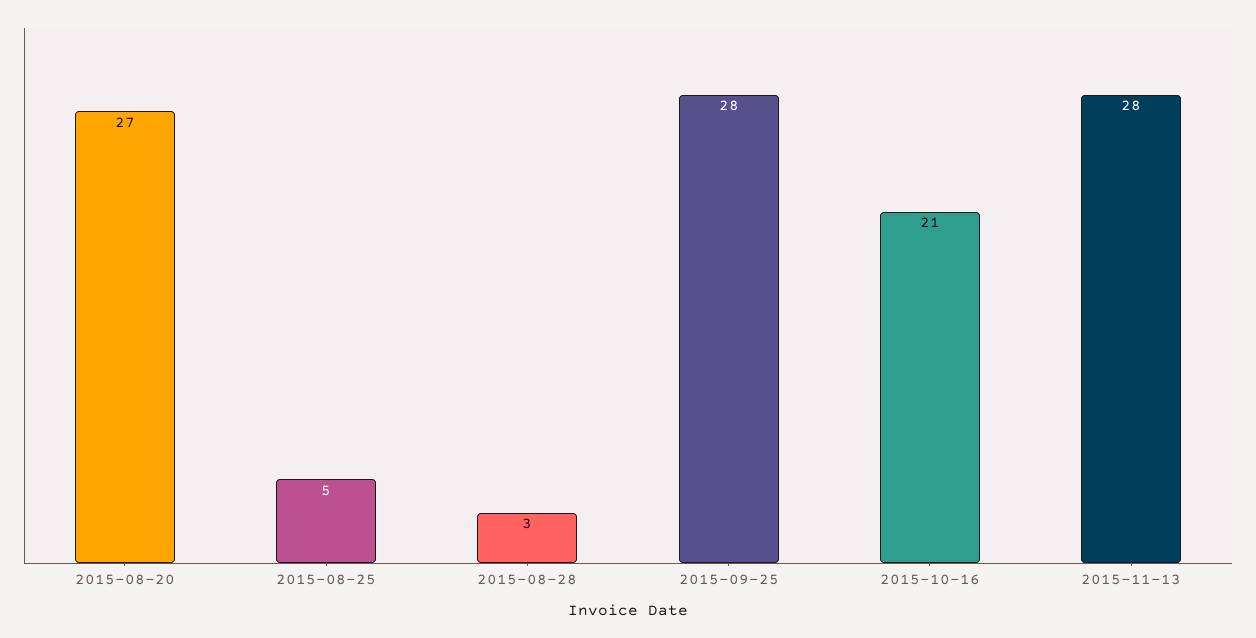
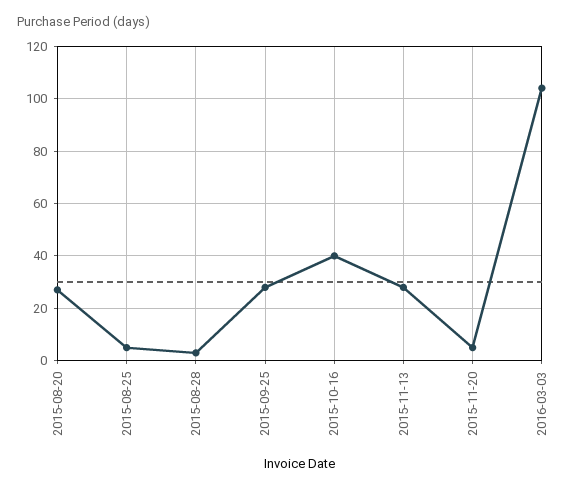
2015-10-16: 21 -> 40
2015-11-20: none -> 5
2016-03-03: none -> 105

